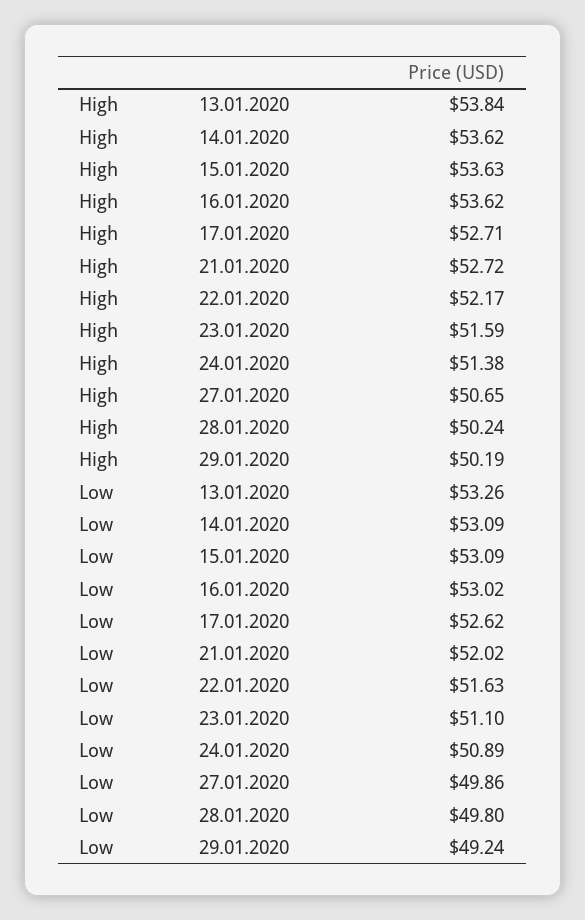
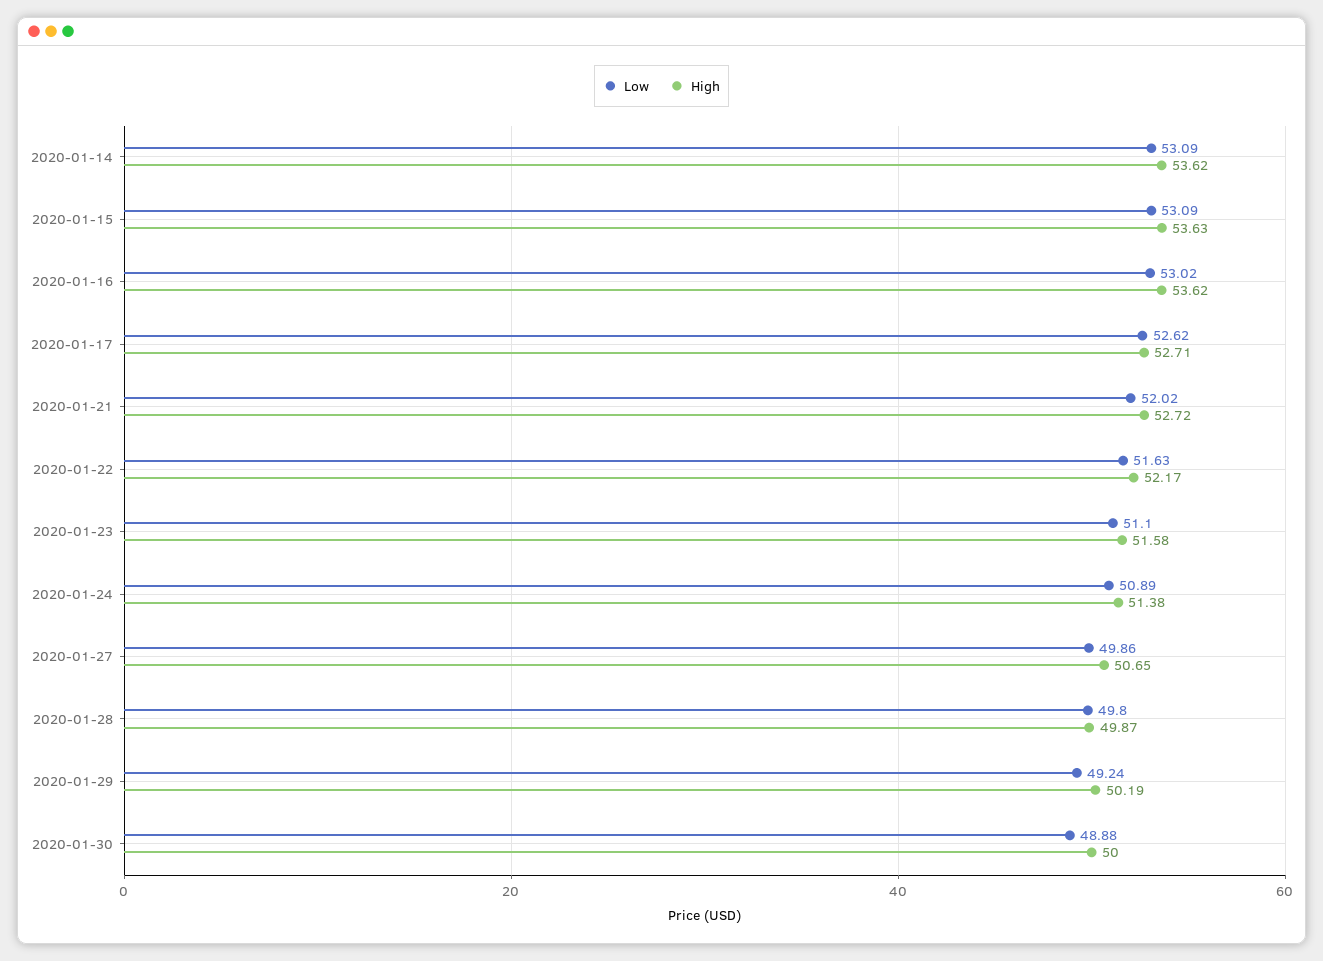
High, 13.01.2020: 53.84 -> none
High, 23.01.2020: 51.59 -> 51.58
High, 28.01.2020: 50.24 -> 49.87
Low, 13.01.2020: 53.26 -> none
Low, 2020-01-30: none -> 48.88
High, 2020-01-30: none -> 50

